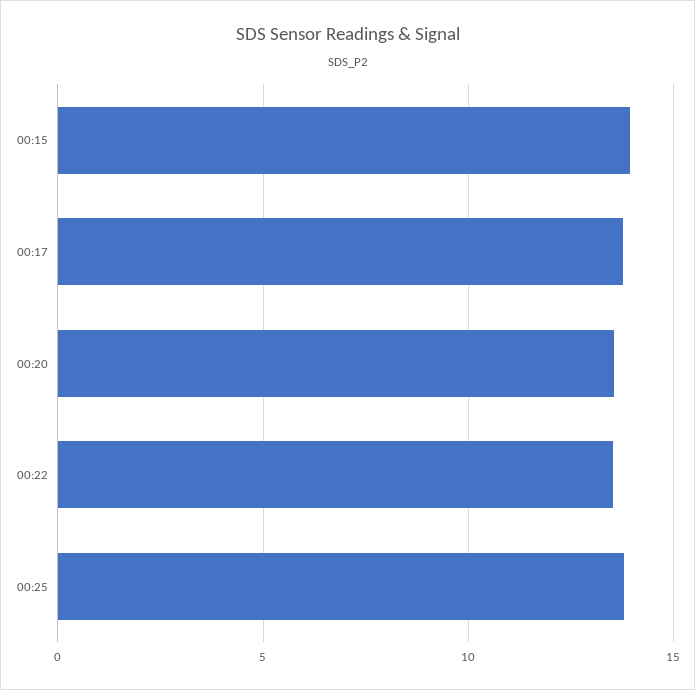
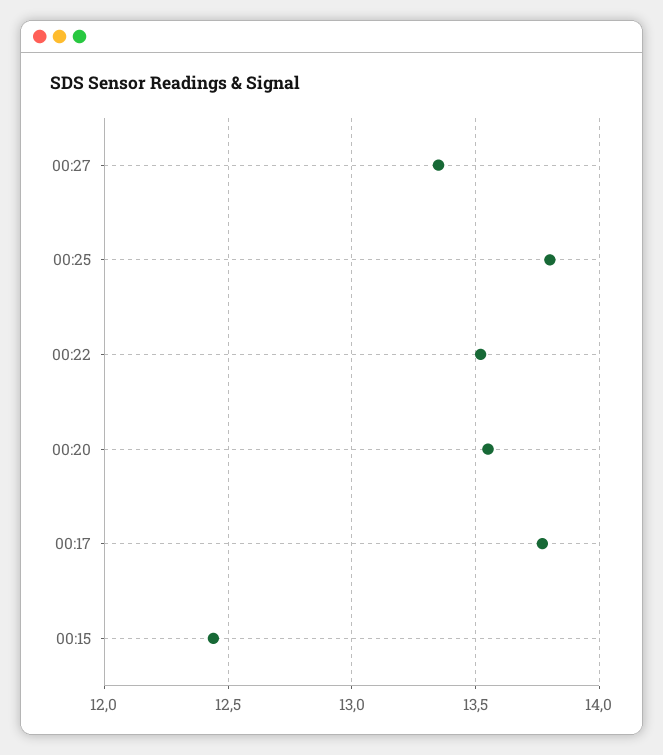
00:15: 14 -> 12.45
00:27: none -> 13.35

